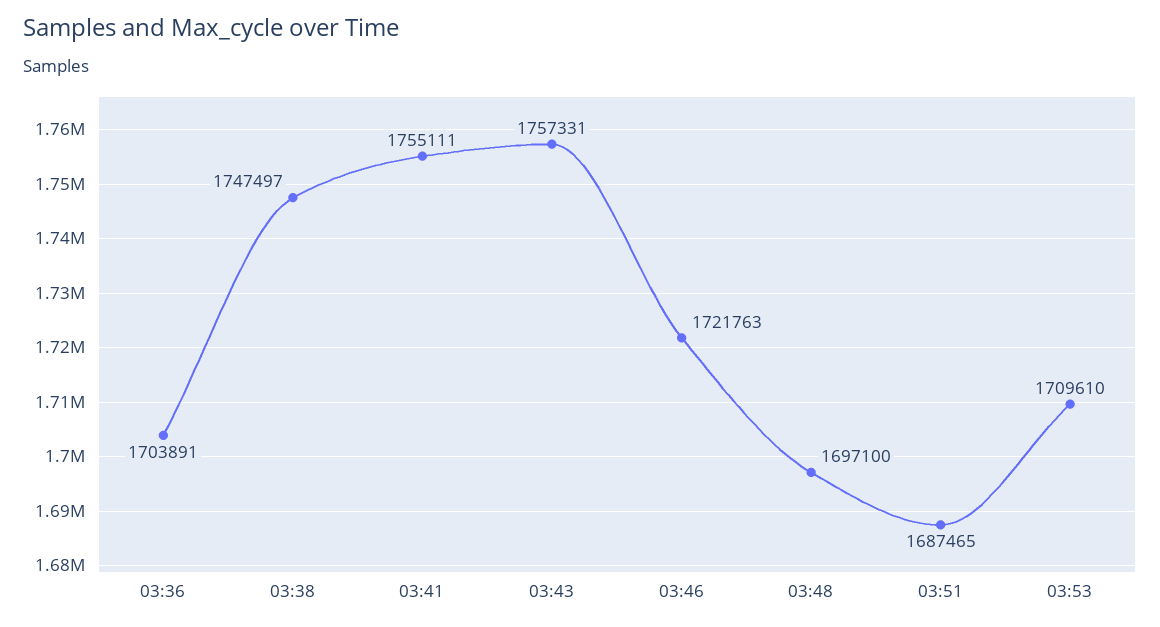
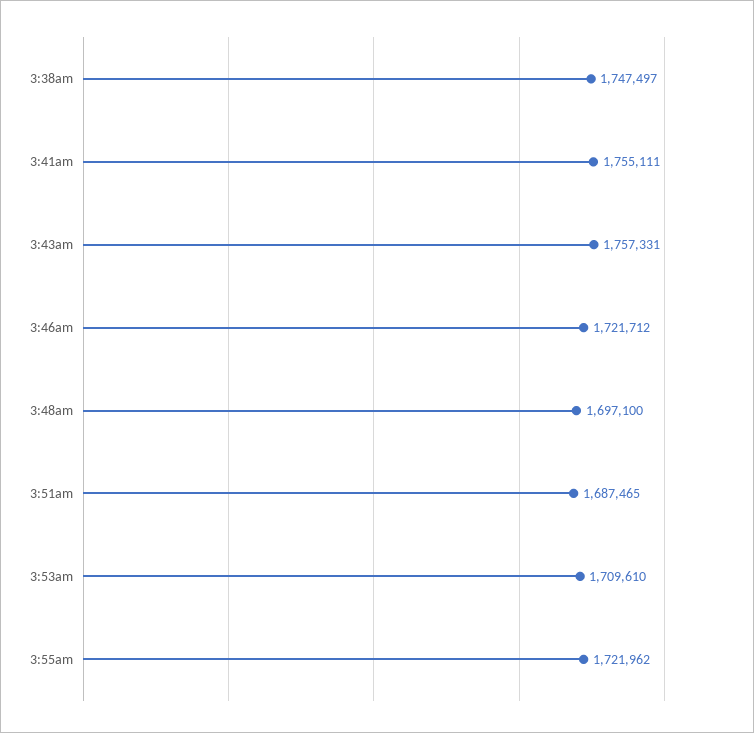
03:36: 1703891 -> none
03:46: 1721763 -> 1721712
3:55am: none -> 1721962

